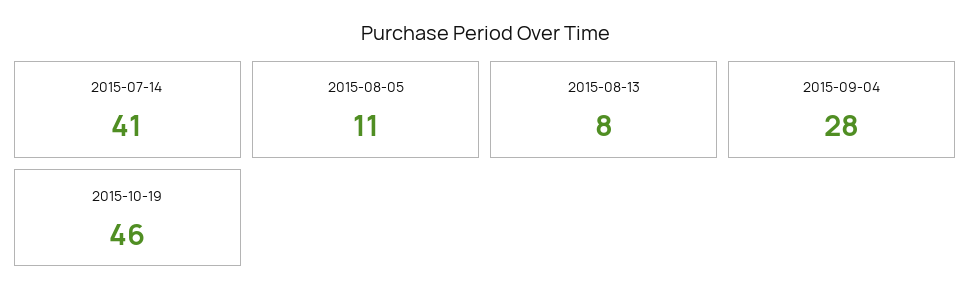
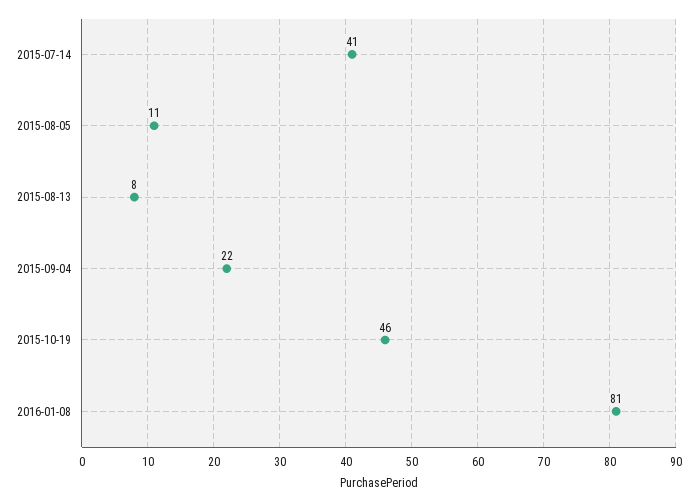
2015-09-04: 28 -> 22
2016-01-08: none -> 81

